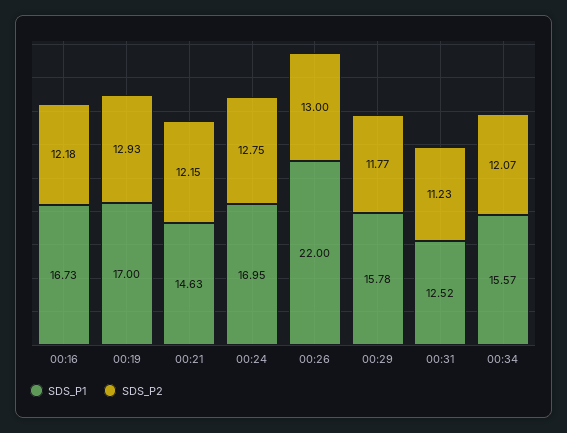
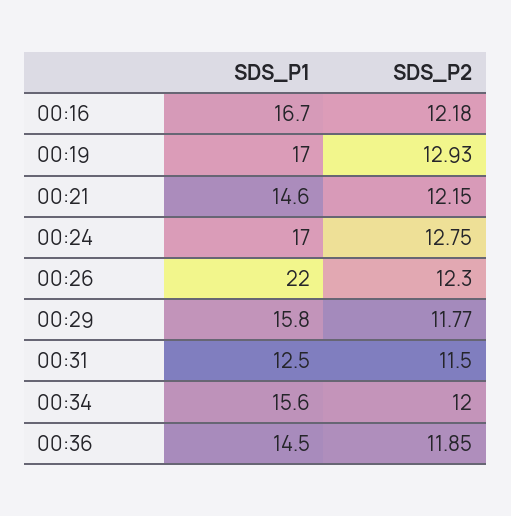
SDS_P2, 00:26: 13 -> 12.3
SDS_P2, 00:31: 11.23 -> 11.5
SDS_P2, 00:34: 12.07 -> 12
SDS_P1, 00:36: none -> 14.5
SDS_P2, 00:36: none -> 11.85

